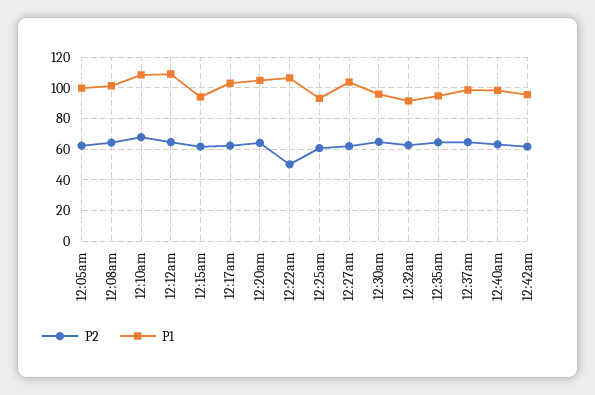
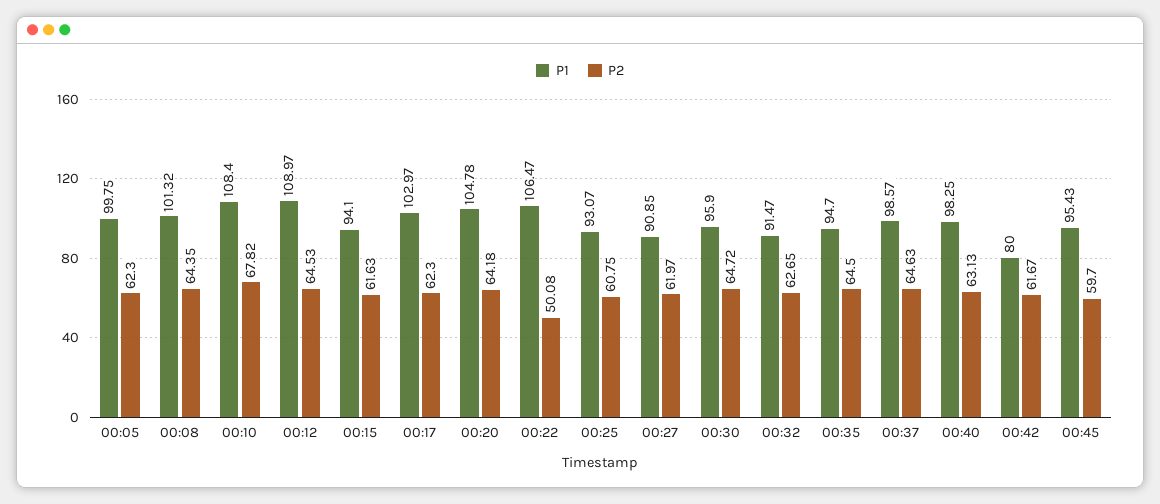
P1, 12:27am: 105 -> 90.85
P1, 12:42am: 95 -> 80
P1, 00:45: none -> 95.43
P2, 00:45: none -> 59.7

